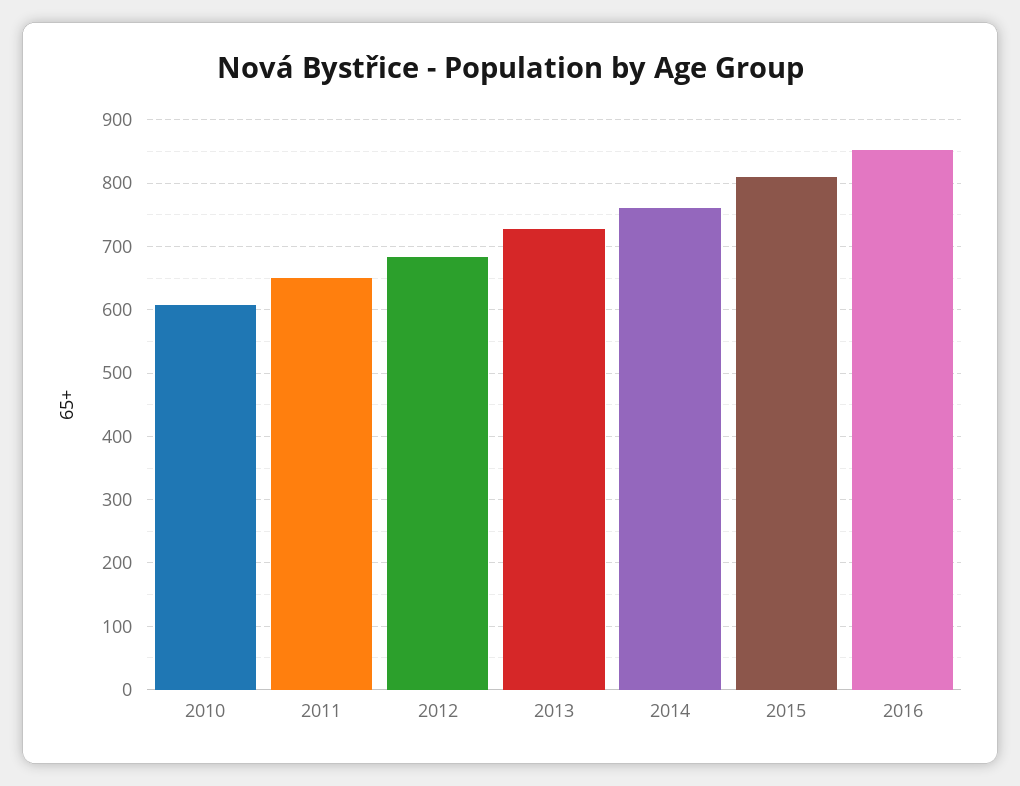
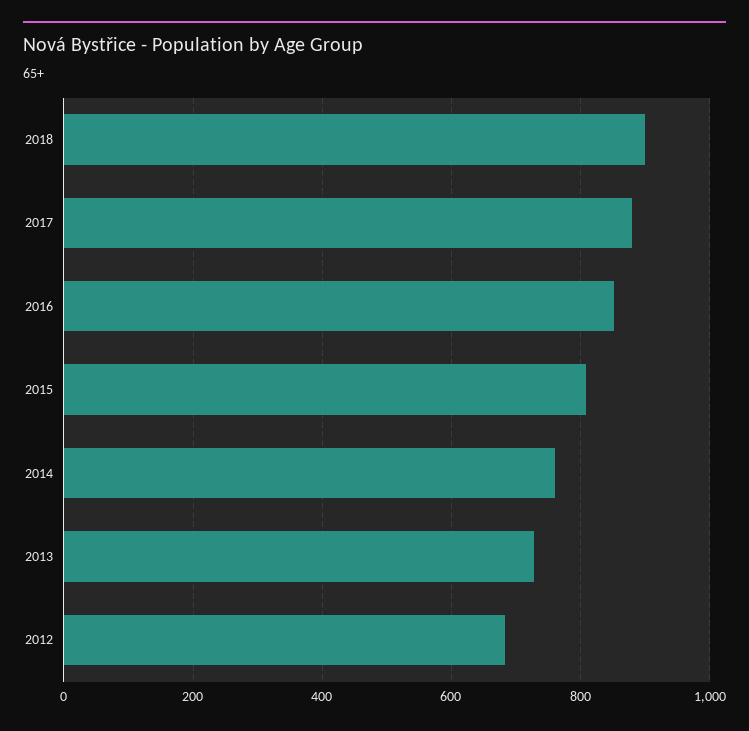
2010: 610 -> none
2011: 650 -> none
2018: none -> 900
2017: none -> 880

